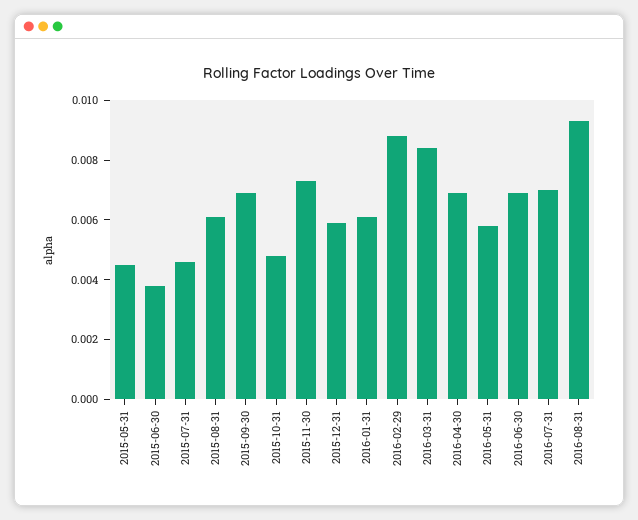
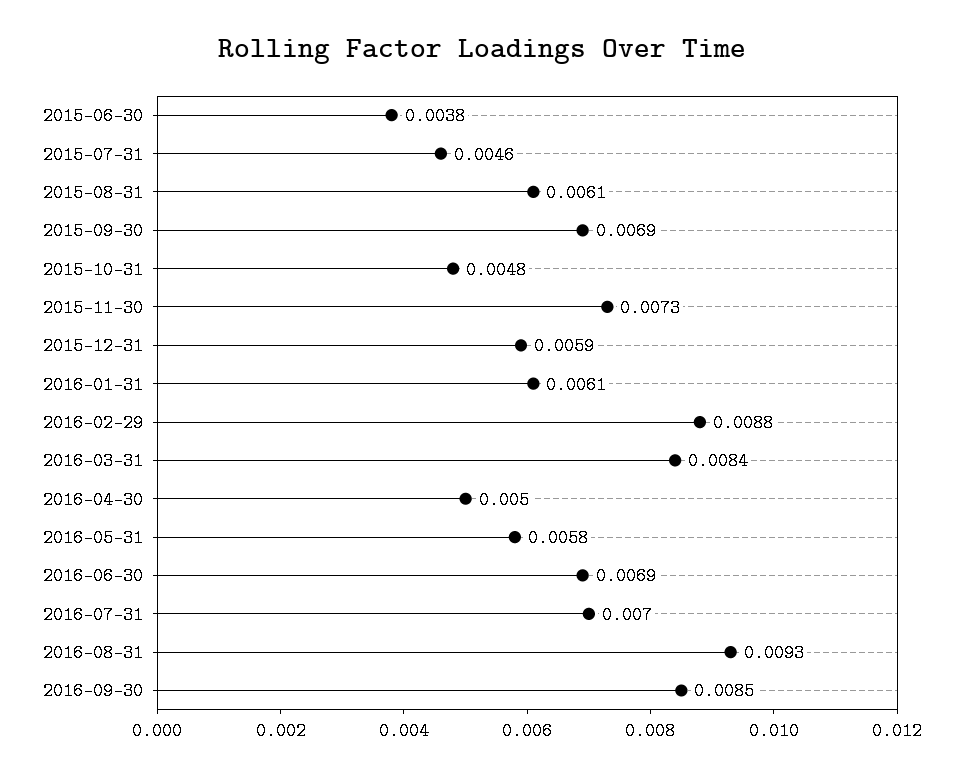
2015-05-31: 0.0045 -> none
2016-04-30: 0.007 -> 0.005
2016-09-30: none -> 0.0085

